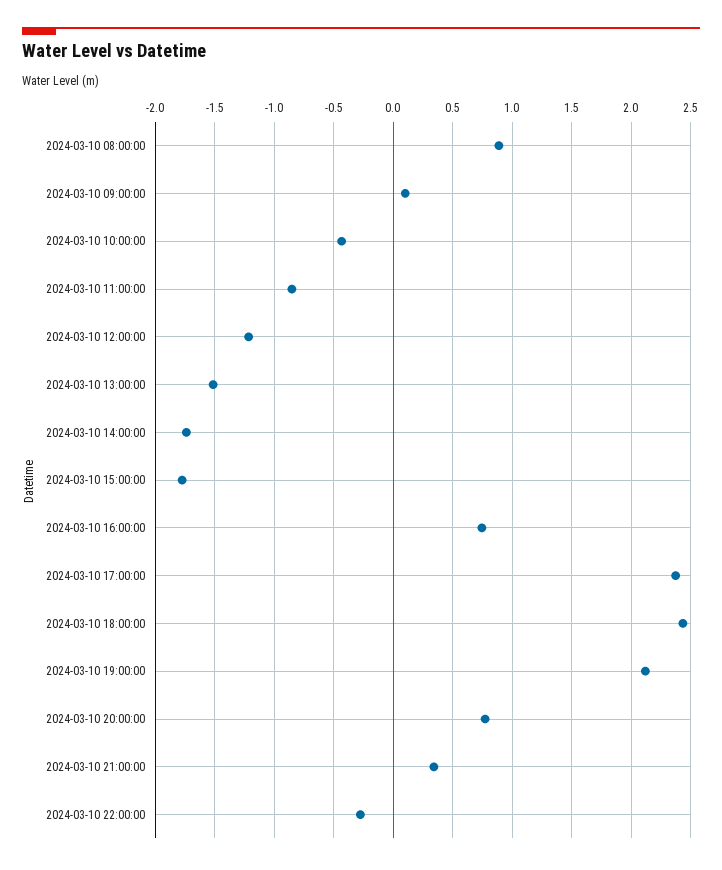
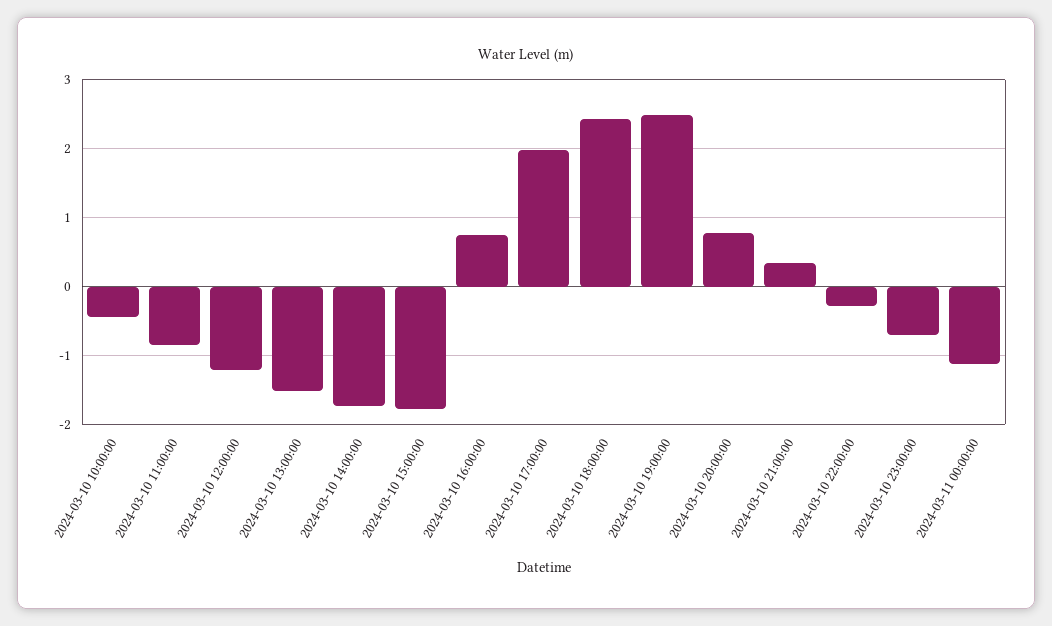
2024-03-10 08:00:00: 0.9 -> none
2024-03-10 09:00:00: 0.1 -> none
2024-03-10 17:00:00: 2.4 -> 2
2024-03-10 19:00:00: 2.1 -> 2.5
2024-03-10 23:00:00: none -> -0.7
2024-03-11 00:00:00: none -> -1.1

